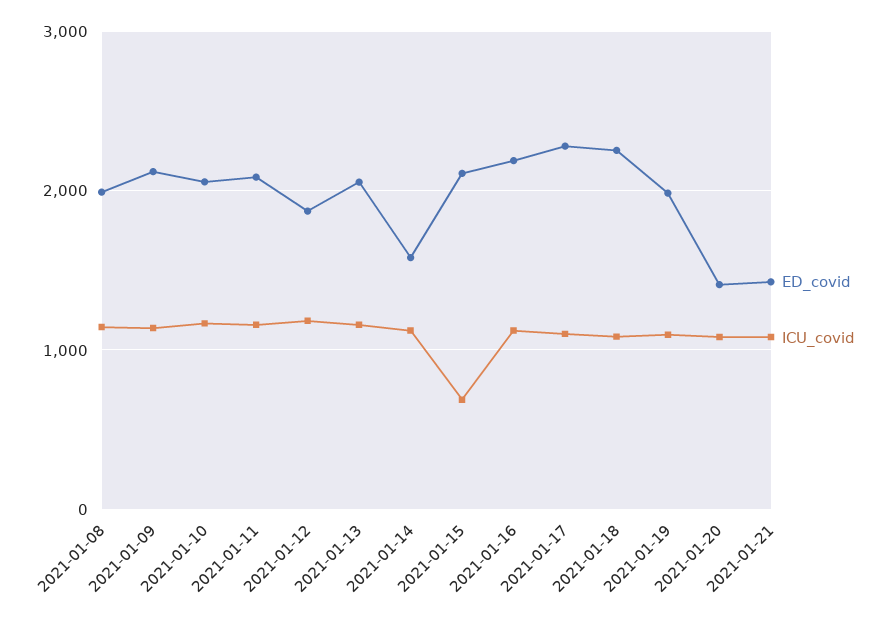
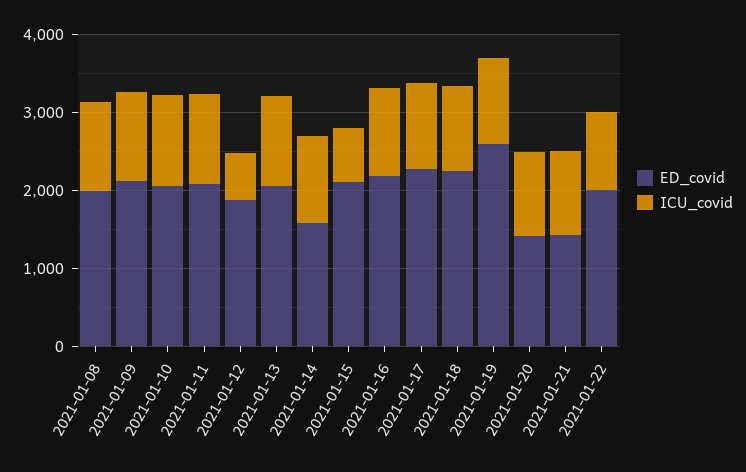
ICU_covid, 2021-01-12: 1200 -> 600
ED_covid, 2021-01-19: 2000 -> 2600
ED_covid, 2021-01-22: none -> 2000
ICU_covid, 2021-01-22: none -> 1000

